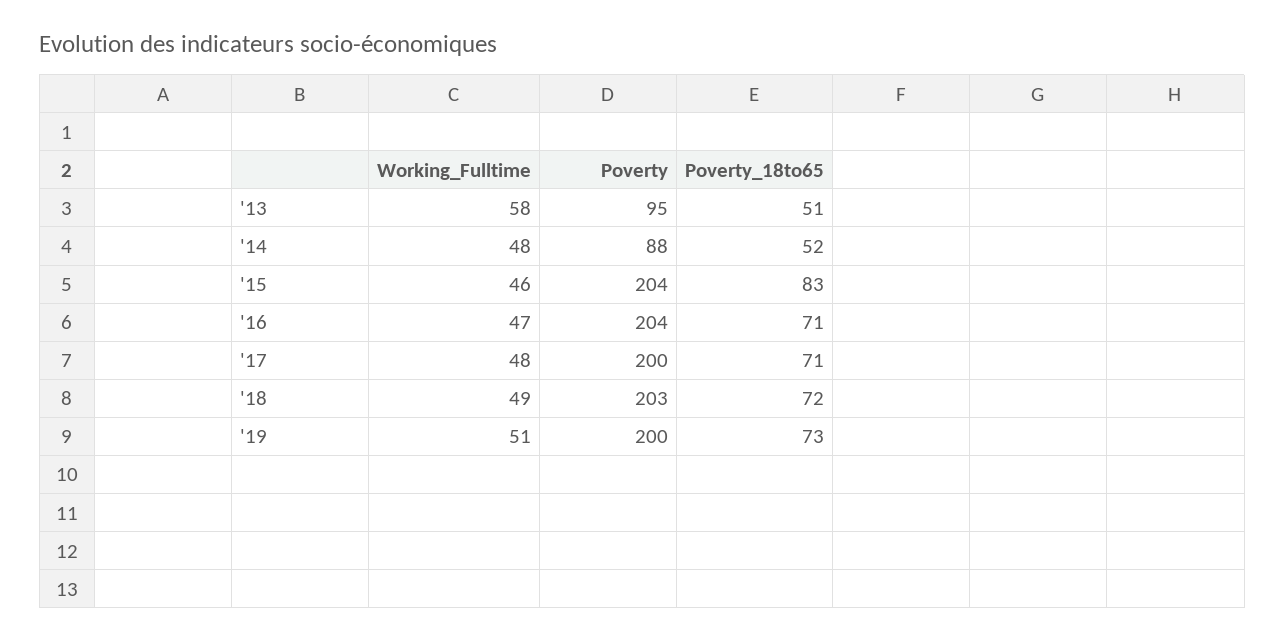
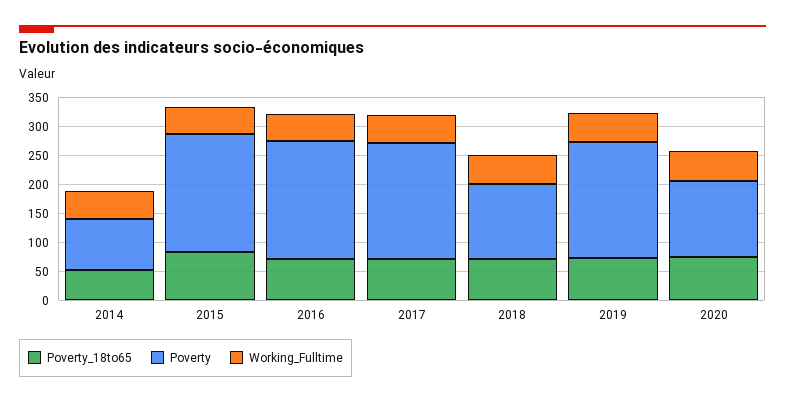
Working_Fulltime, '13: 58 -> none
Poverty, '13: 95 -> none
Poverty_18to65, '13: 51 -> none
Poverty, '18: 203 -> 125
Poverty_18to65, 2020: none -> 75
Poverty, 2020: none -> 125
Working_Fulltime, 2020: none -> 50

